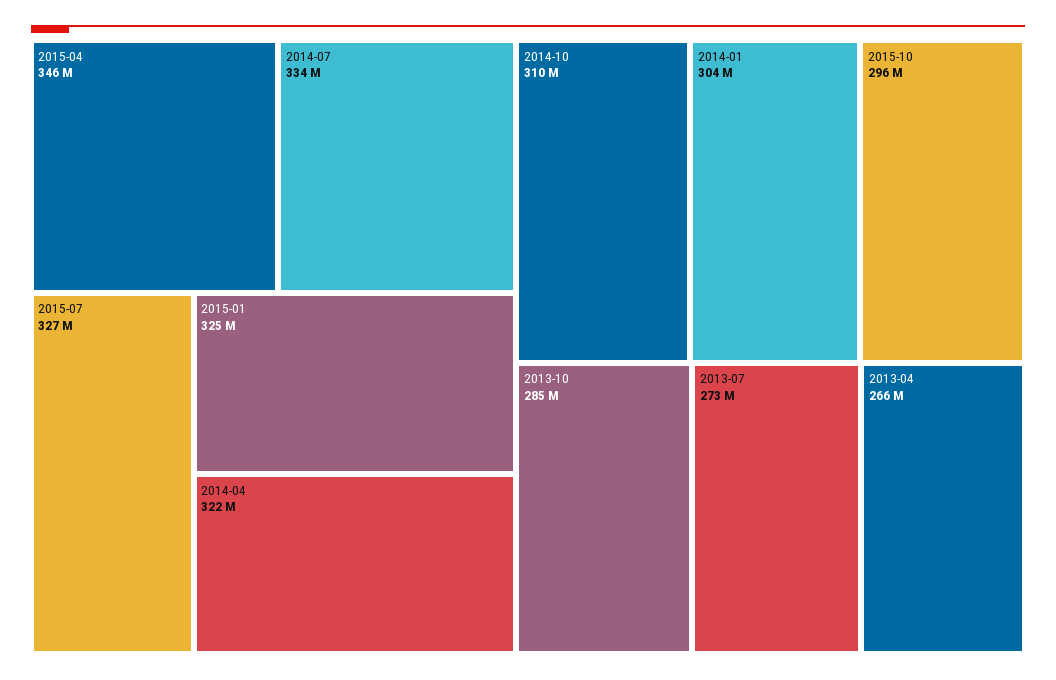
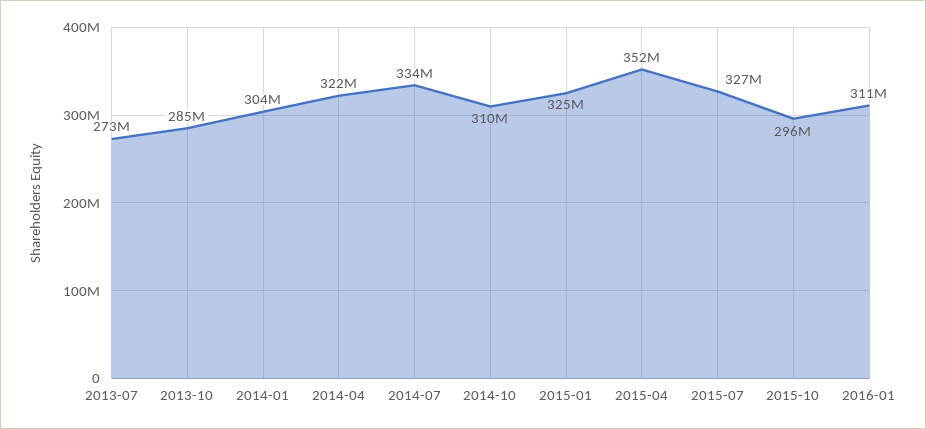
2015-04: 346000000 -> 352000000
2013-04: 266000000 -> none
2016-01: none -> 311000000

